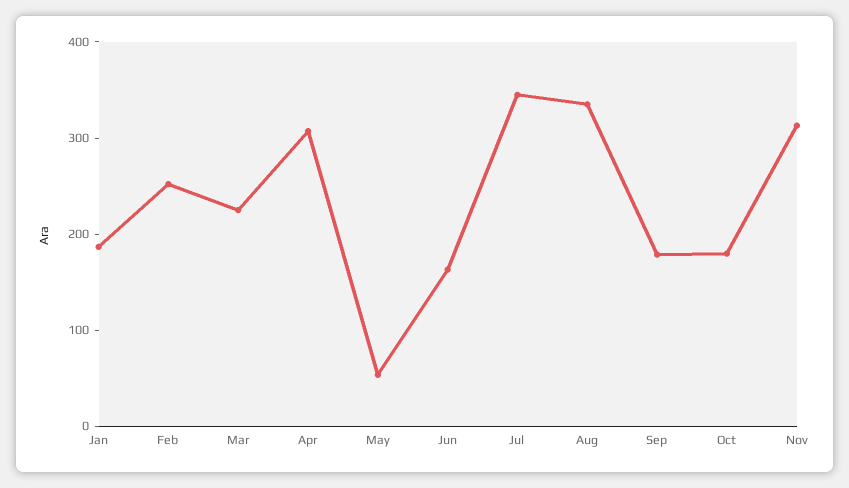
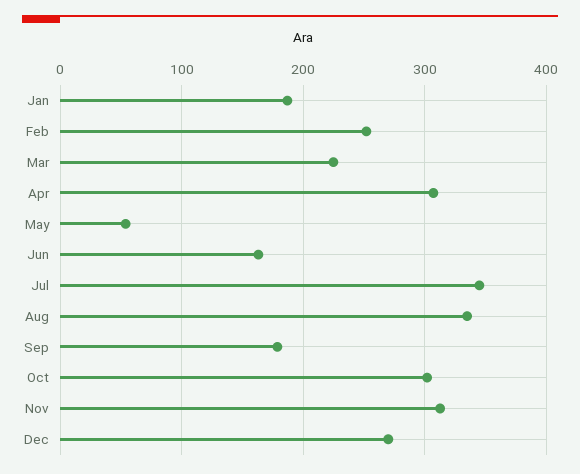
Oct: 180 -> 300
Dec: none -> 270

